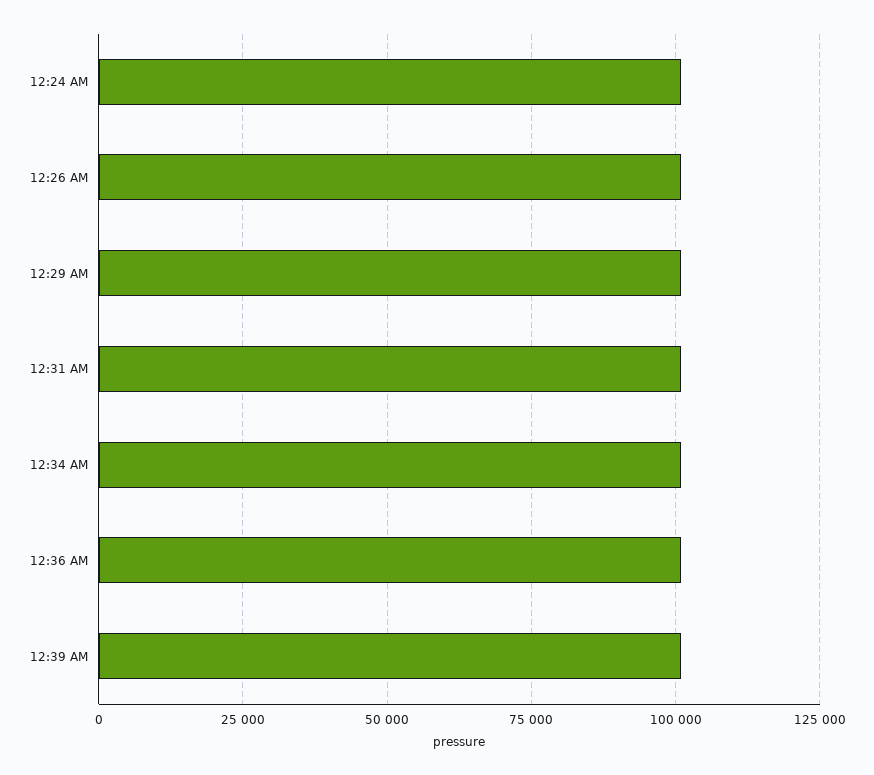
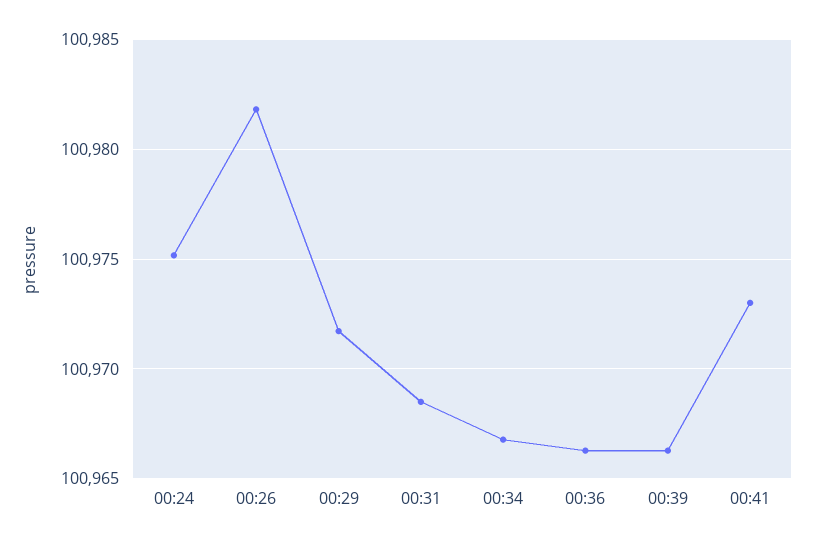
00:41: none -> 100973

